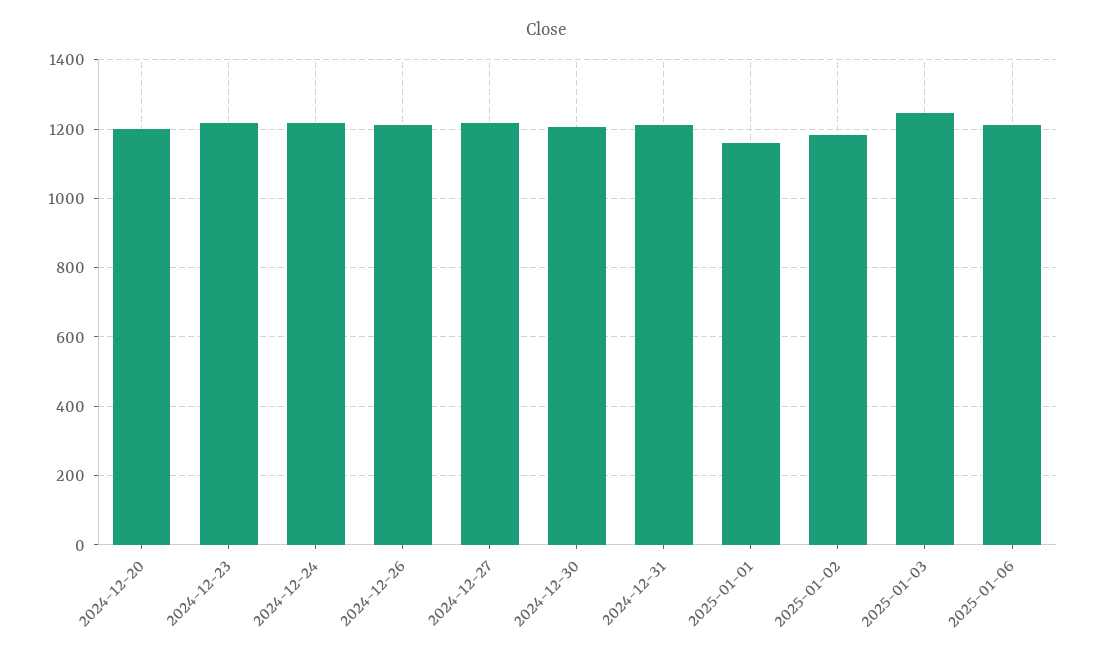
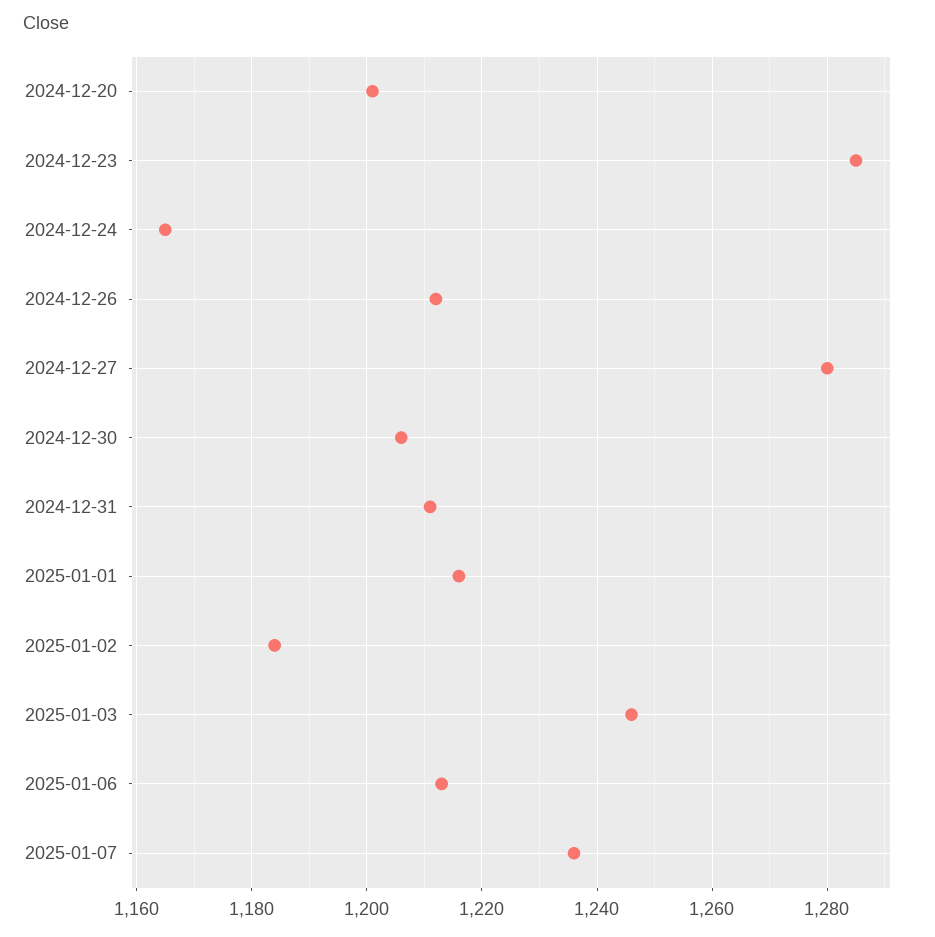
2024-12-23: 1220 -> 1285
2024-12-24: 1220 -> 1165
2024-12-27: 1220 -> 1280
2025-01-01: 1160 -> 1215
2025-01-07: none -> 1235

